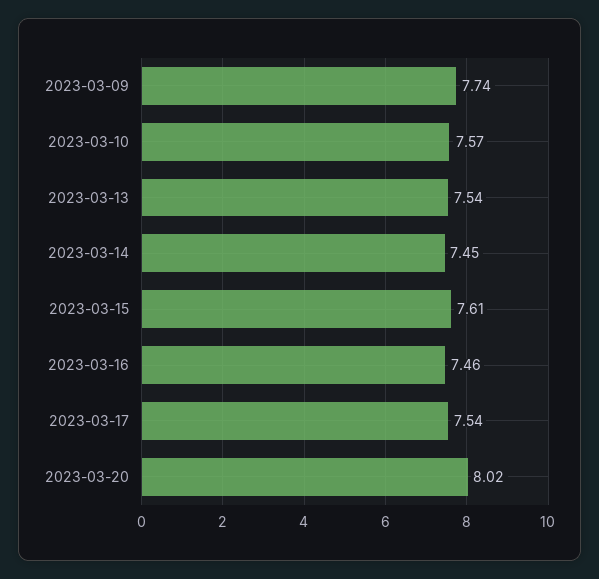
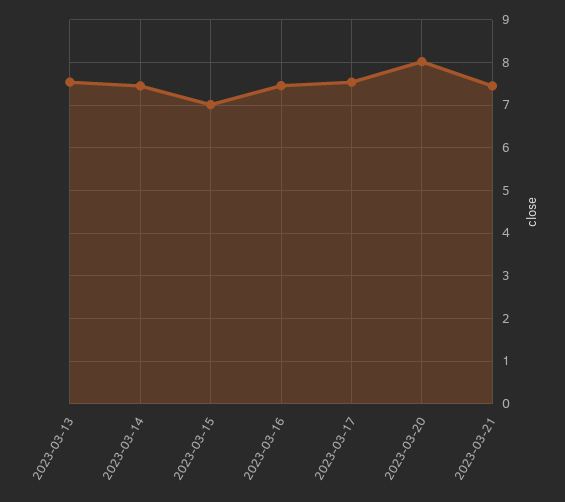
2023-03-09: 7.74 -> none
2023-03-10: 7.57 -> none
2023-03-15: 7.61 -> 7
2023-03-21: none -> 7.4

